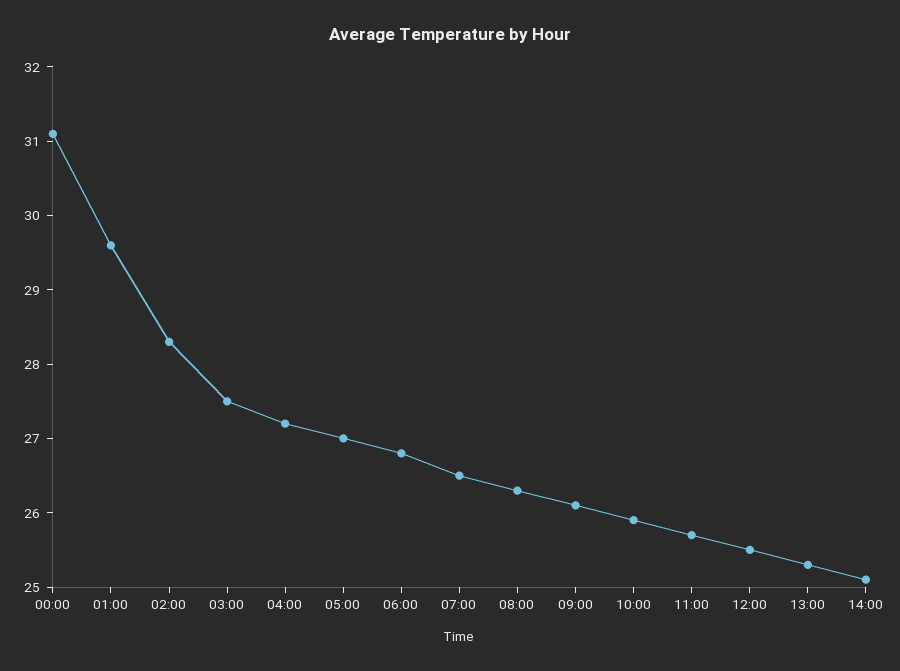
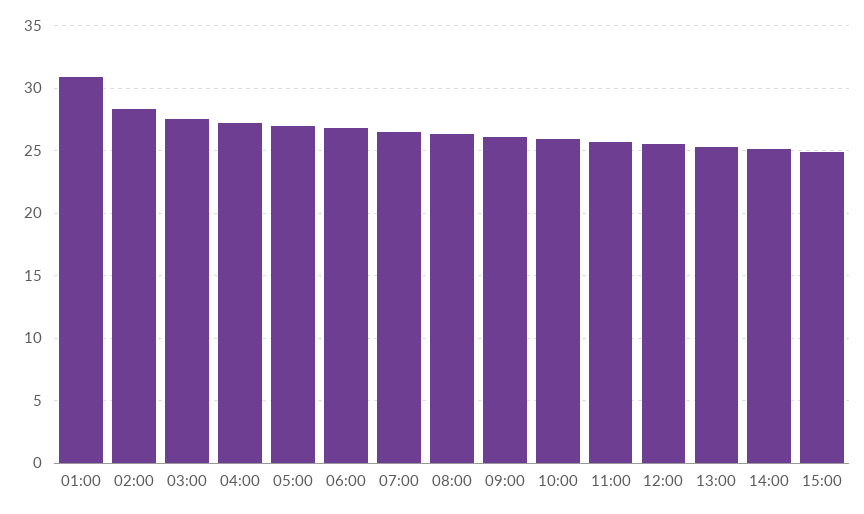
00:00: 31 -> none
01:00: 29.5 -> 31
15:00: none -> 25

